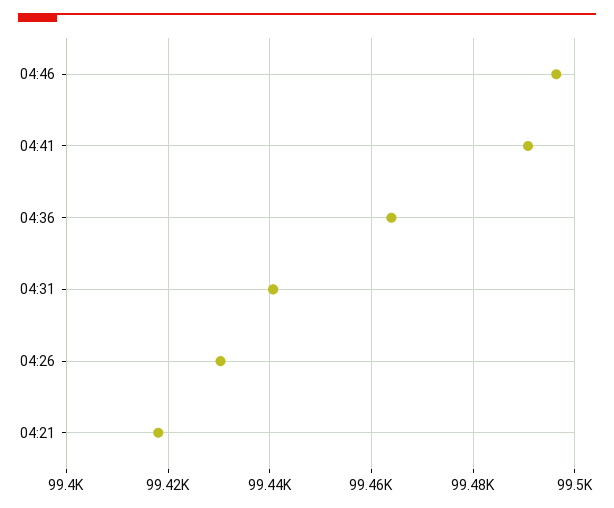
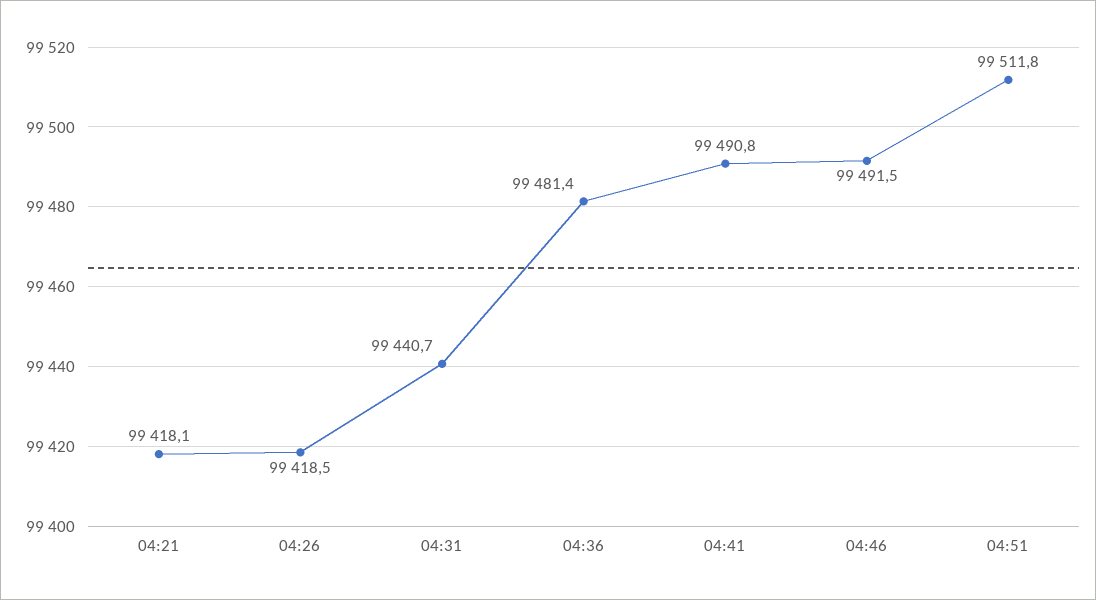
04:46: 99496 -> 99491.5
04:36: 99464 -> 99481.4
04:26: 99430 -> 99418.5
04:51: none -> 99511.8

